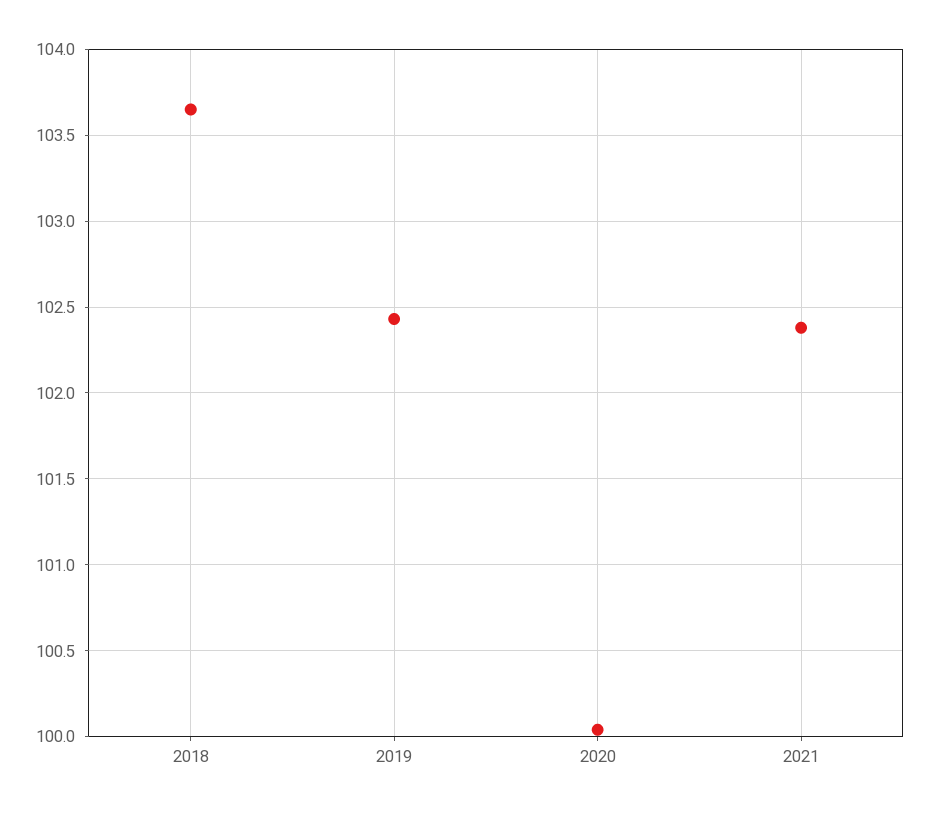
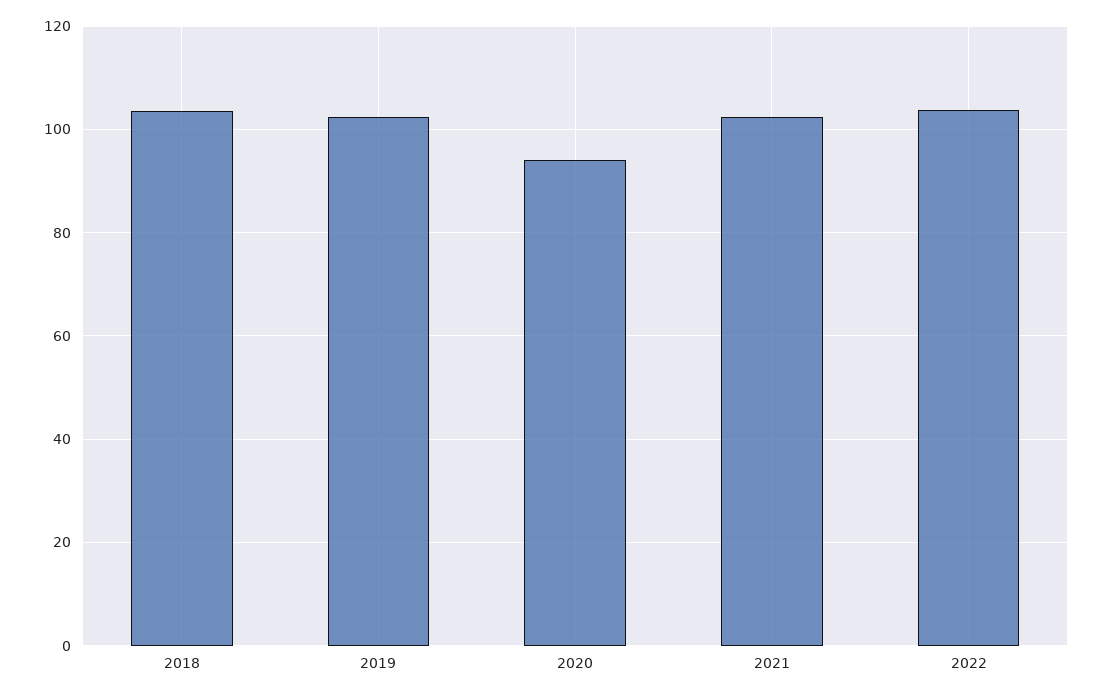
2020: 100.05 -> 94
2022: none -> 104

